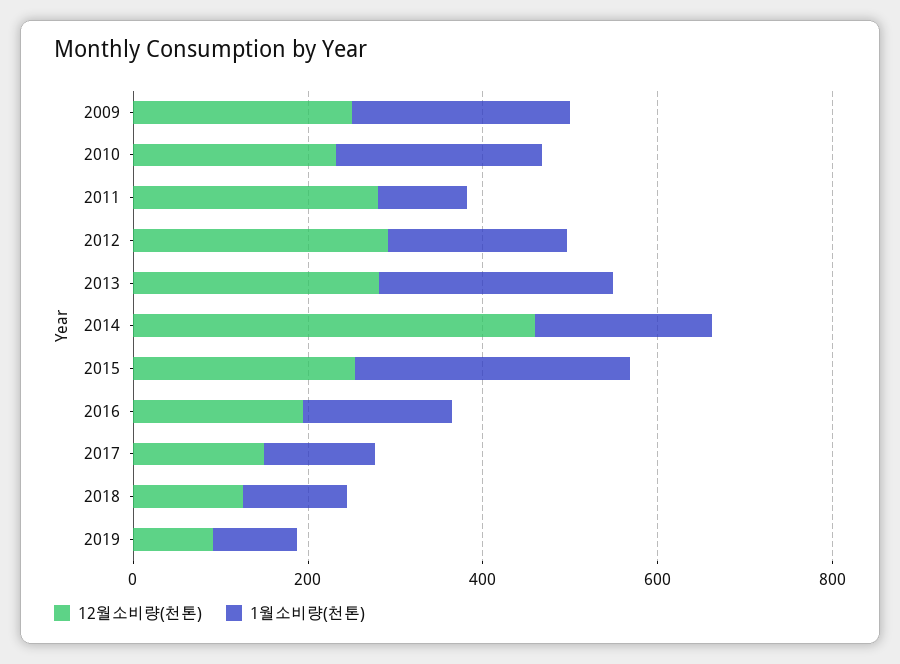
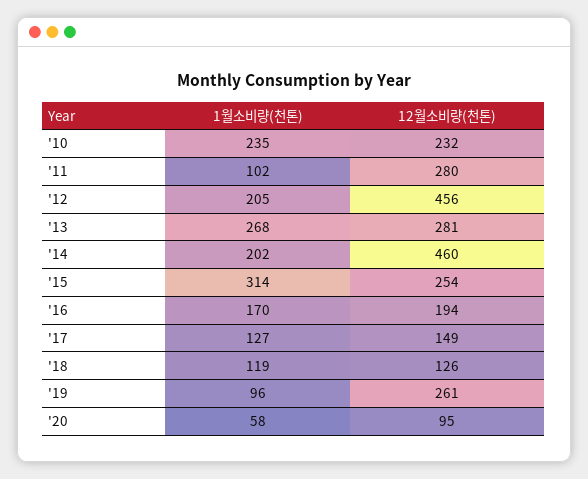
12월소비량(천톤), 2009: 250 -> none
1월소비량(천톤), 2009: 250 -> none
12월소비량(천톤), 2012: 300 -> 456
12월소비량(천톤), 2019: 100 -> 261
1월소비량(천톤), '20: none -> 58
12월소비량(천톤), '20: none -> 95

